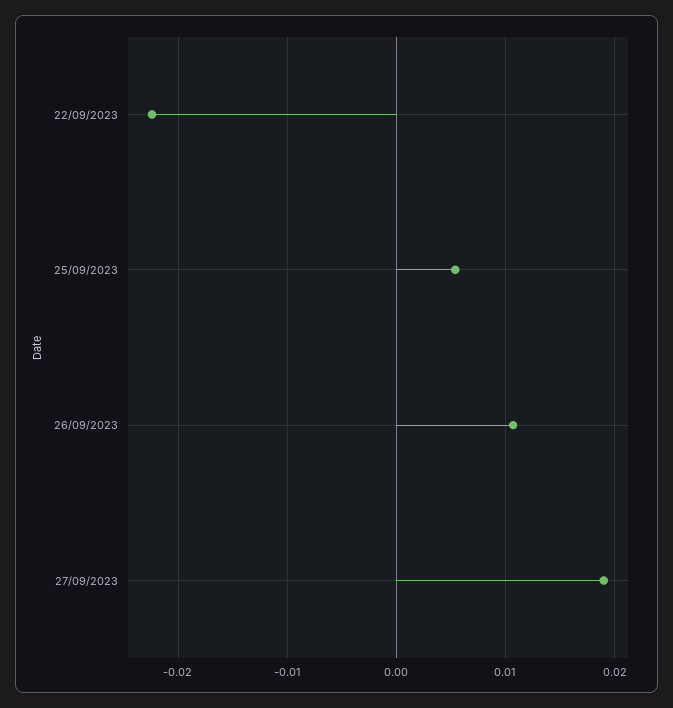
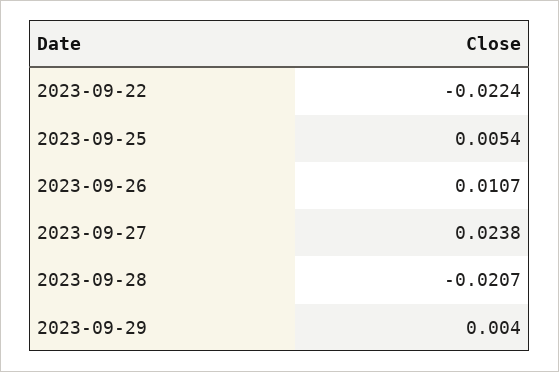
27/09/2023: 0.019 -> 0.0238
2023-09-28: none -> -0.0207
2023-09-29: none -> 0.004

